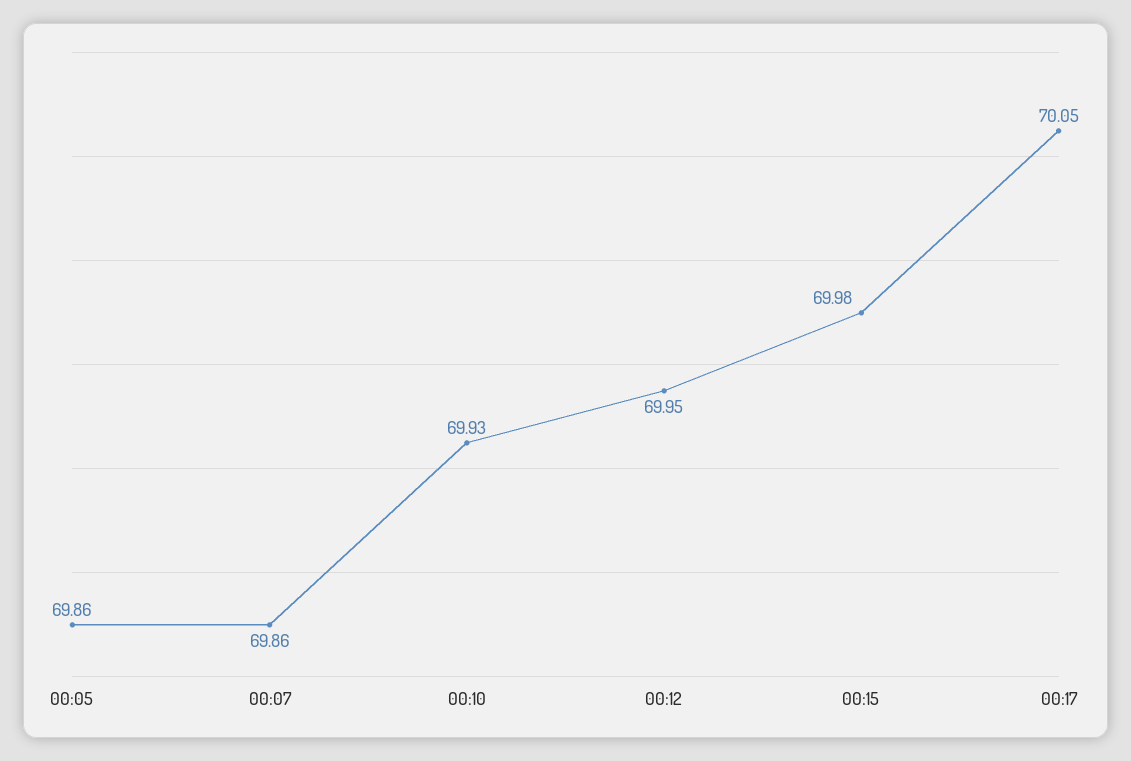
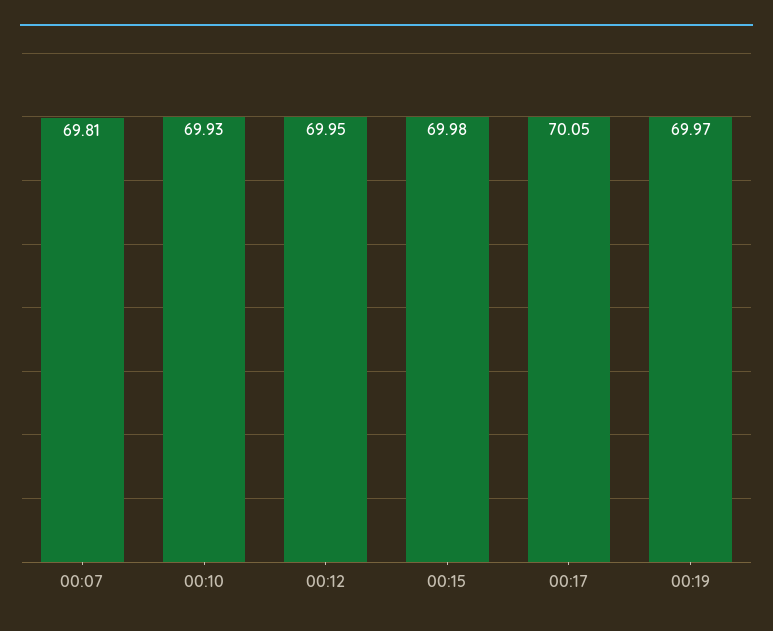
00:05: 69.86 -> none
00:07: 69.86 -> 69.81
00:19: none -> 69.97

